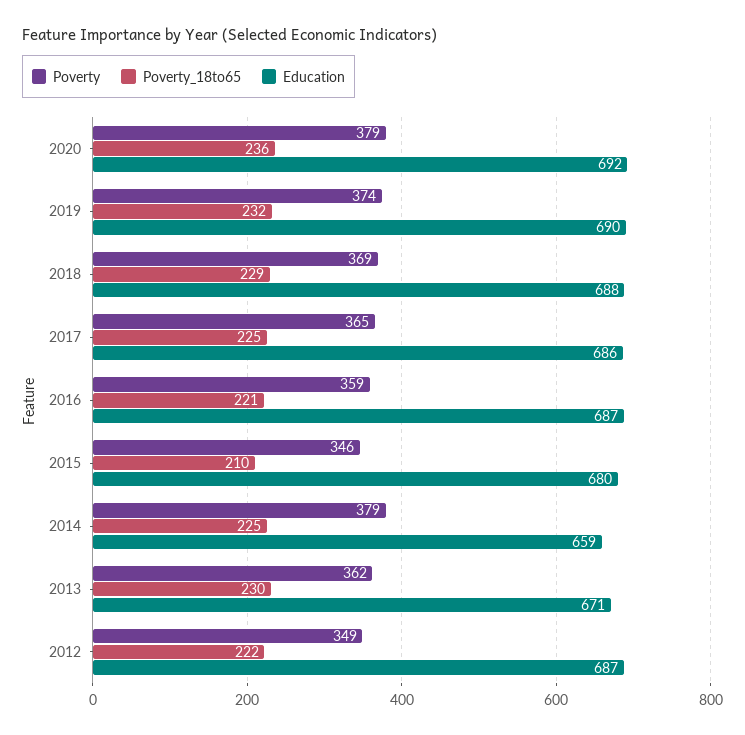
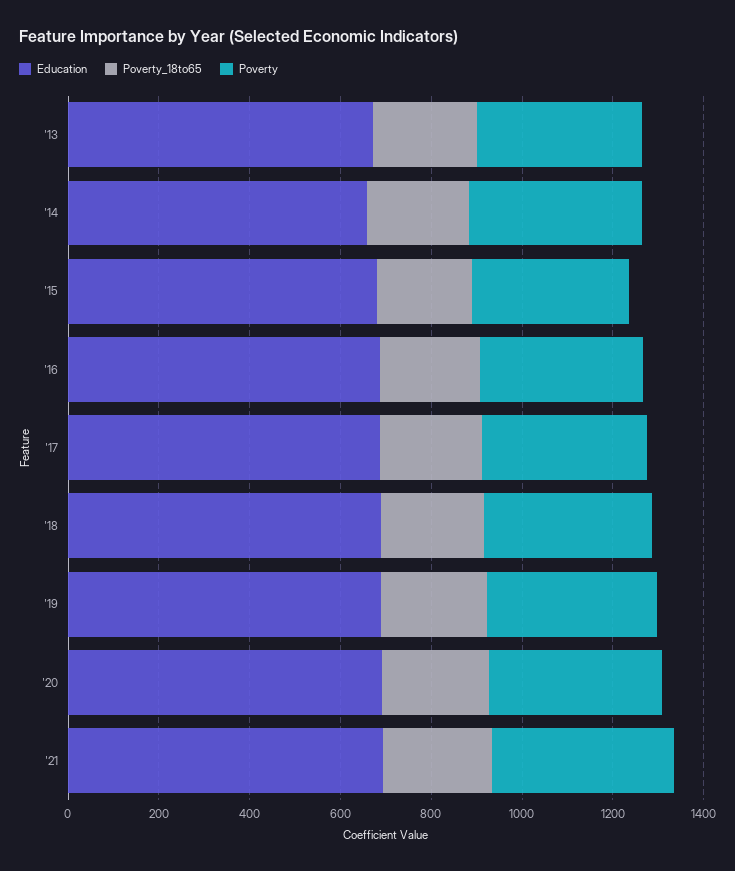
Poverty, 2012: 349 -> none
Poverty_18to65, 2012: 222 -> none
Education, 2012: 687 -> none
Education, '21: none -> 700
Poverty_18to65, '21: none -> 250
Poverty, '21: none -> 400

